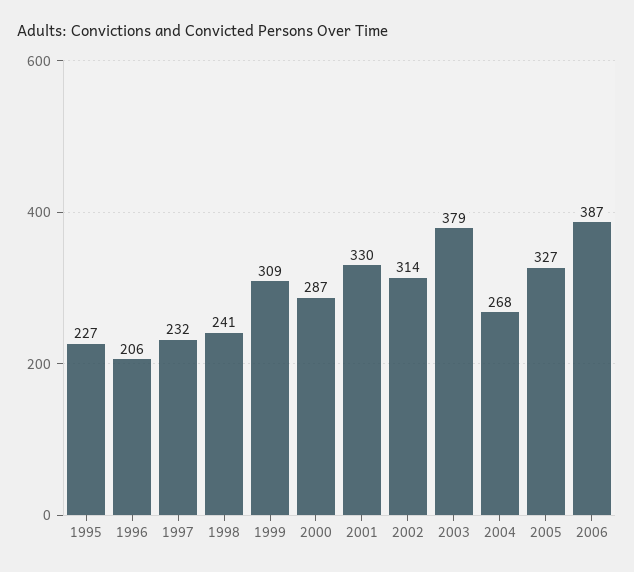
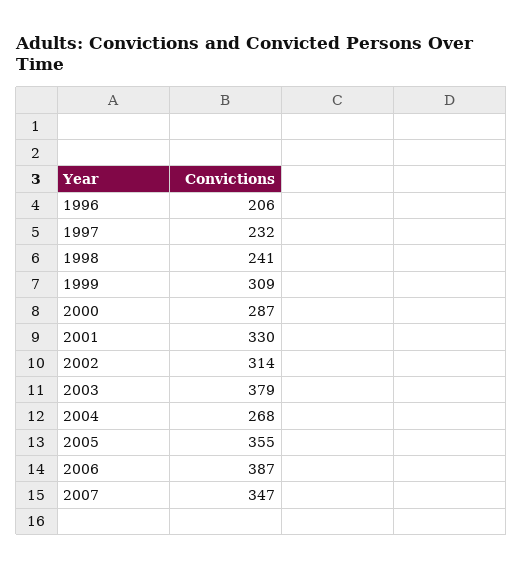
1995: 227 -> none
2005: 327 -> 355
2007: none -> 347

